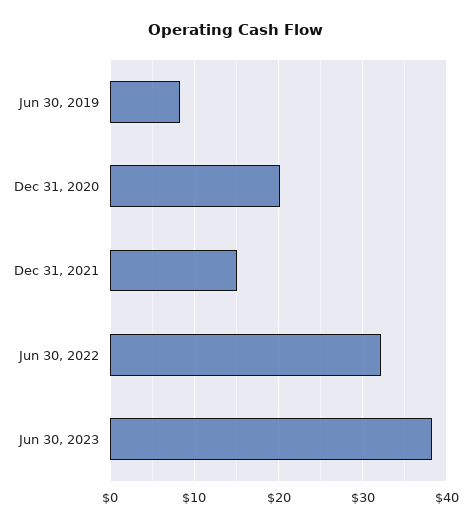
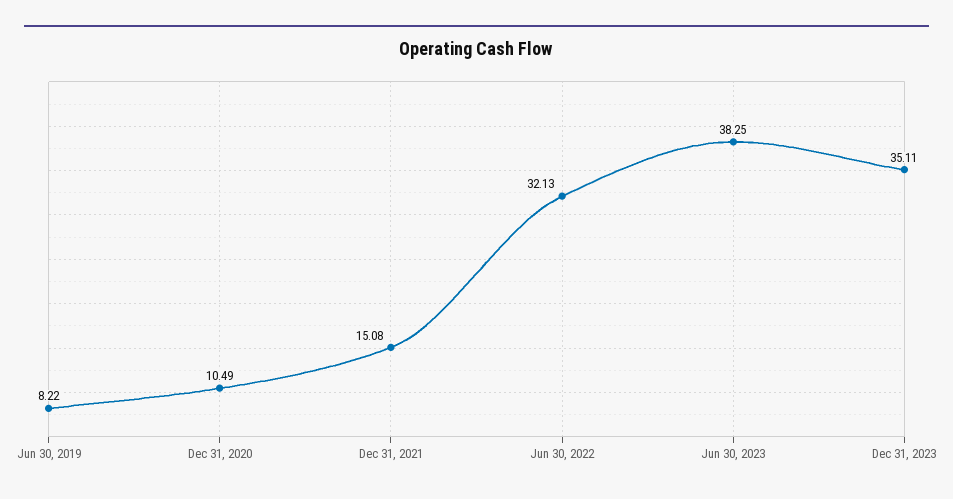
Dec 31, 2020: 20 -> 10.49
Dec 31, 2023: none -> 35.11

